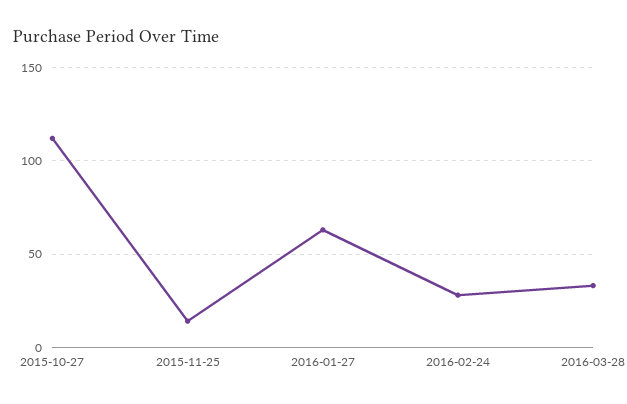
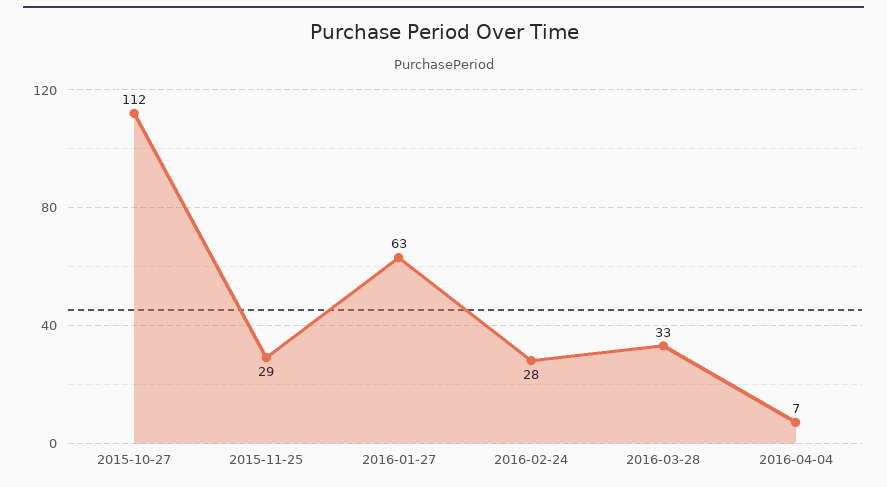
2015-11-25: 15 -> 29
2016-04-04: none -> 7

